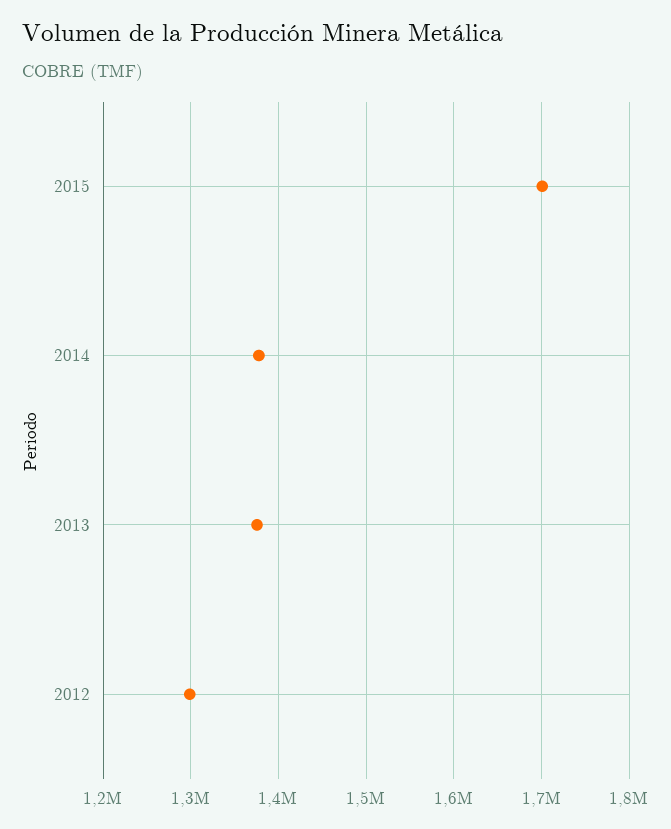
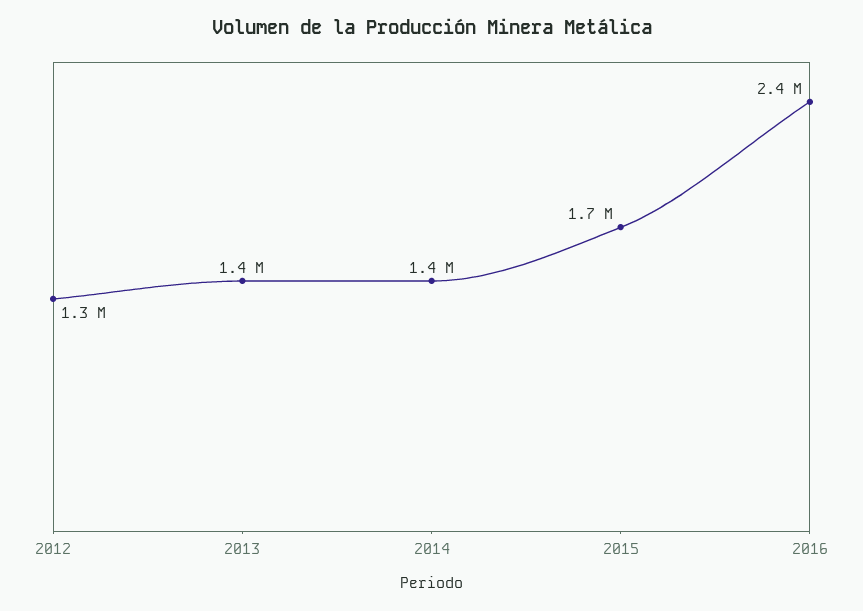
2016: none -> 2400000

